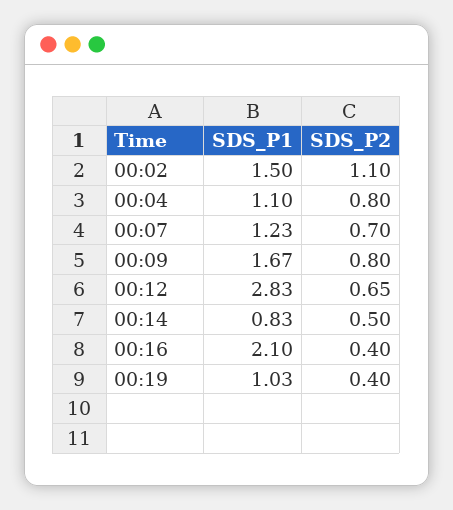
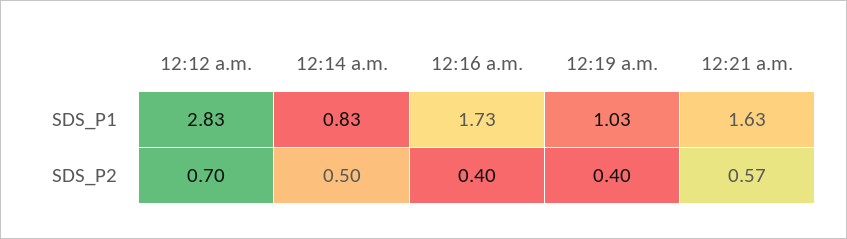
SDS_P1, 00:02: 1.5 -> none
SDS_P2, 00:02: 1.1 -> none
SDS_P1, 00:04: 1.1 -> none
SDS_P2, 00:04: 0.8 -> none
SDS_P1, 00:07: 1.23 -> none
SDS_P2, 00:07: 0.7 -> none
SDS_P1, 00:09: 1.67 -> none
SDS_P2, 00:09: 0.8 -> none
SDS_P2, 00:12: 0.65 -> 0.7
SDS_P1, 00:16: 2.1 -> 1.73
SDS_P1, 12:21 a.m.: none -> 1.63
SDS_P2, 12:21 a.m.: none -> 0.57

